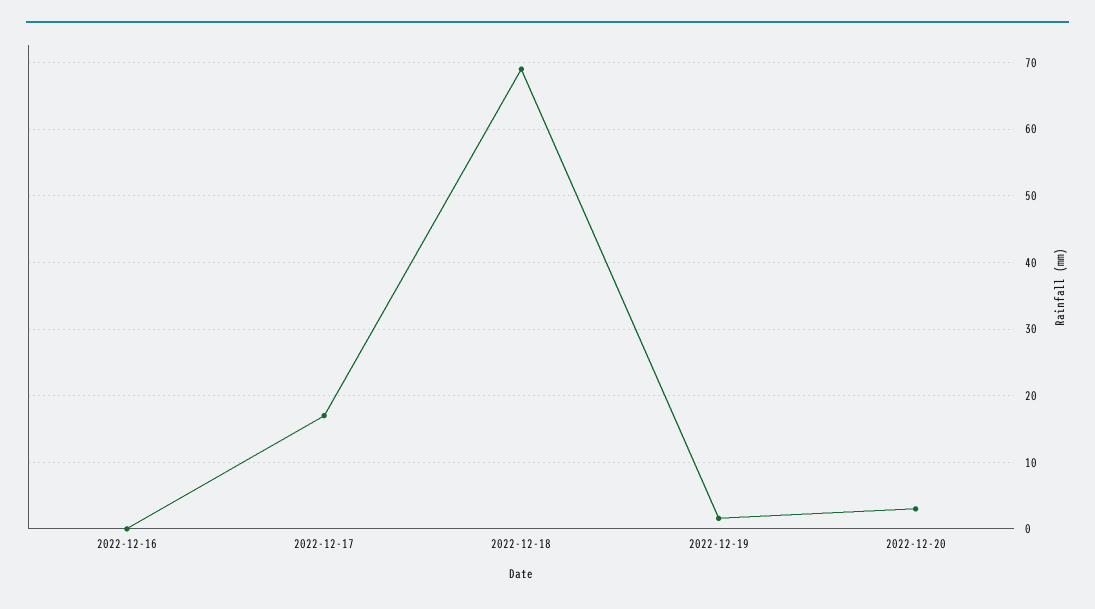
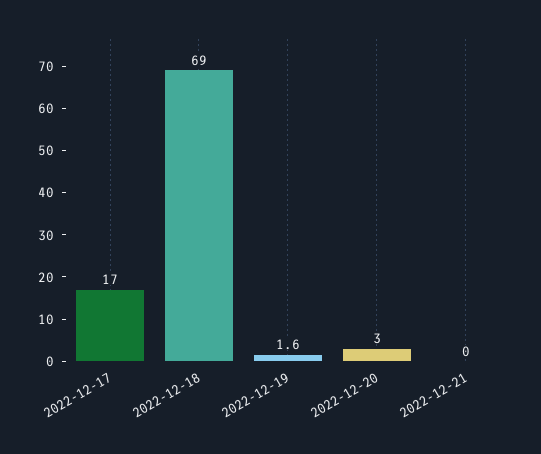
2022-12-16: 0 -> none
2022-12-21: none -> 0

